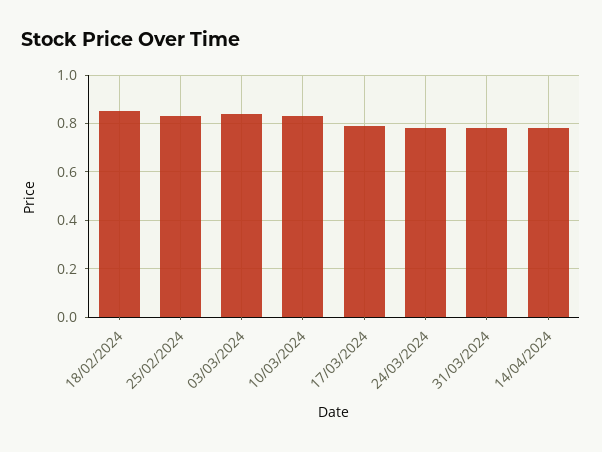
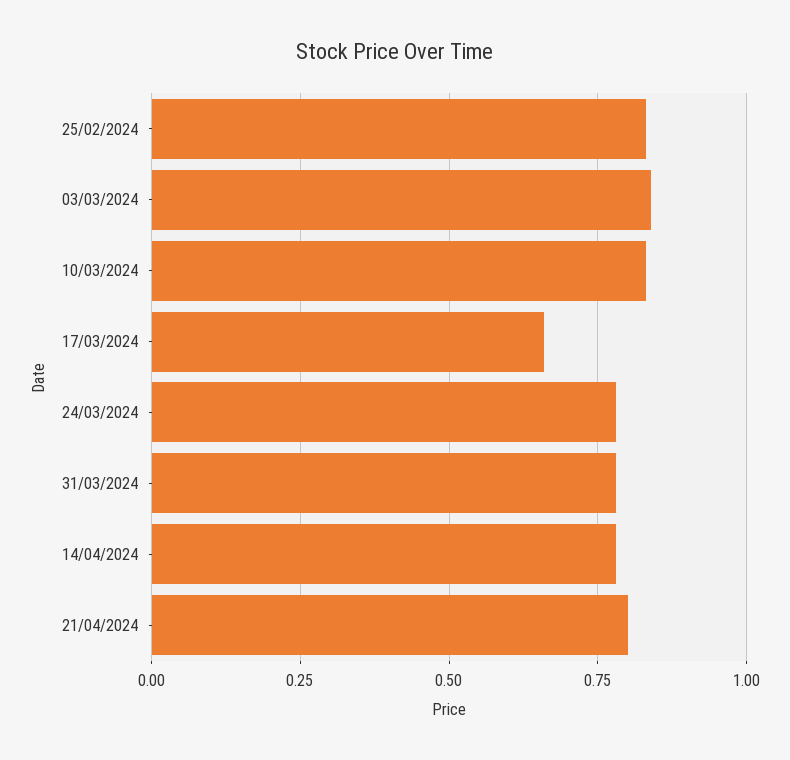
18/02/2024: 0.85 -> none
17/03/2024: 0.8 -> 0.65
21/04/2024: none -> 0.8

